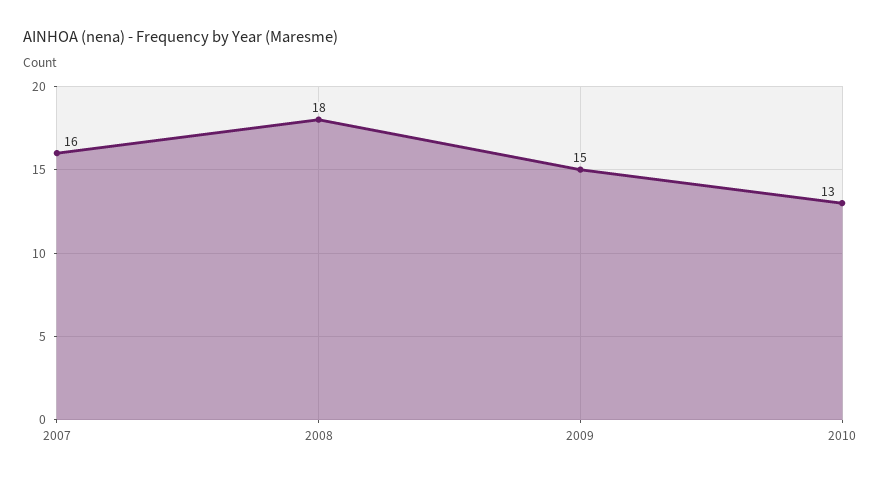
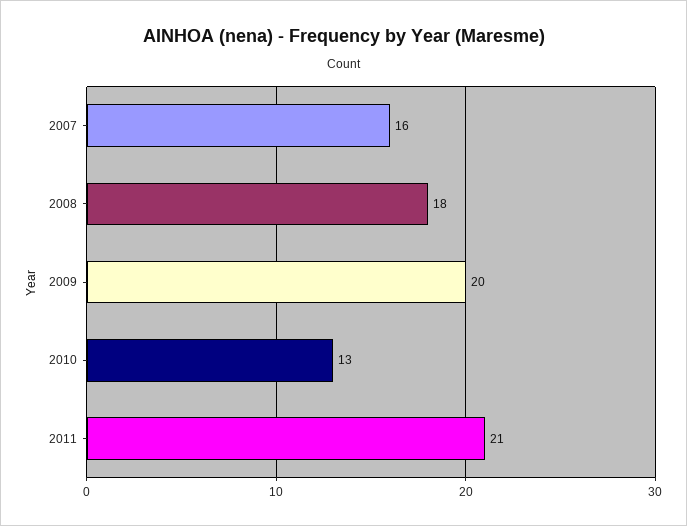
2009: 15 -> 20
2011: none -> 21

